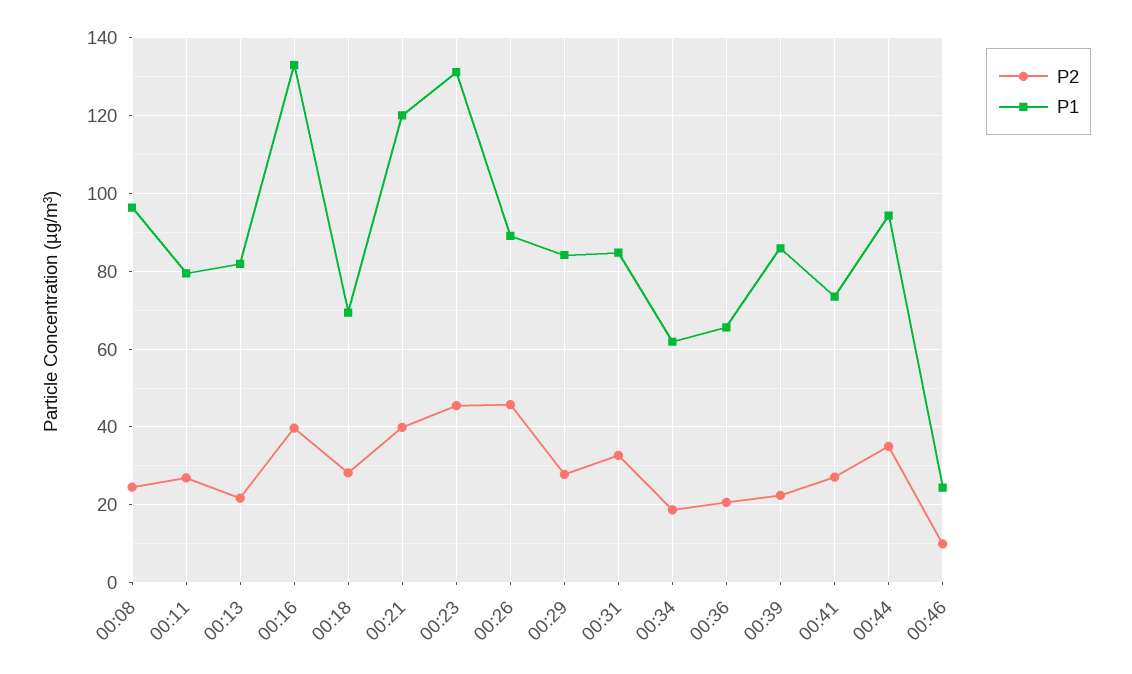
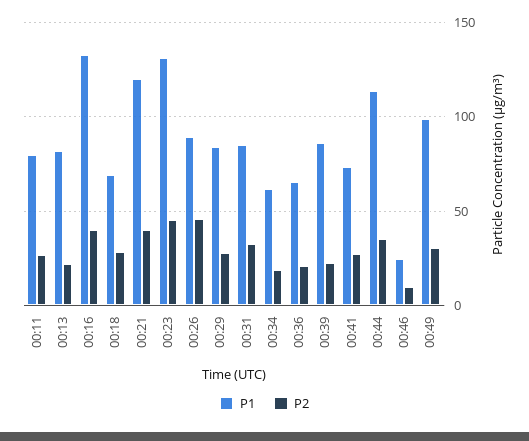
P2, 00:08: 24 -> none
P1, 00:08: 96 -> none
P1, 00:44: 94 -> 115
P1, 00:49: none -> 100
P2, 00:49: none -> 30

